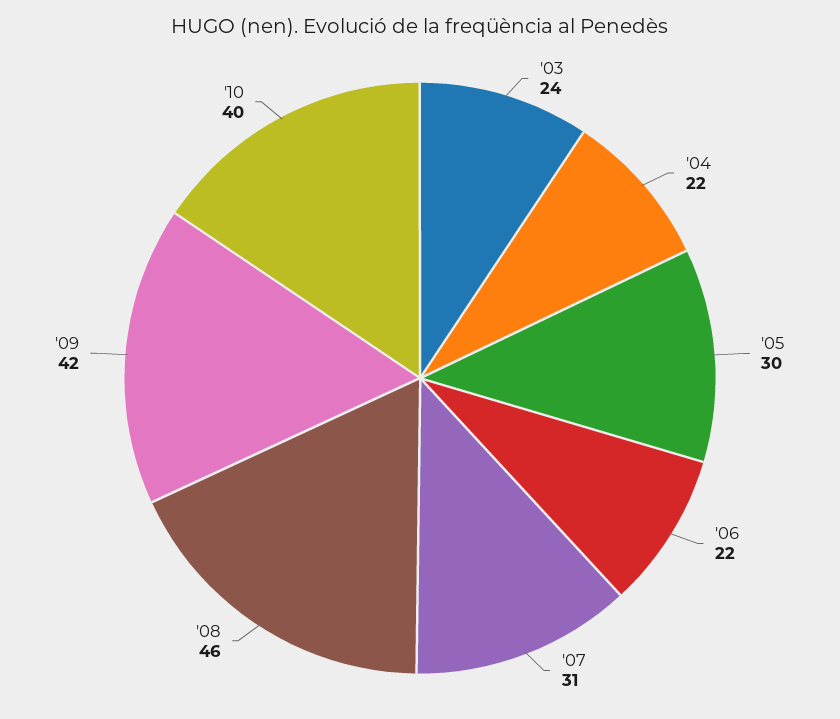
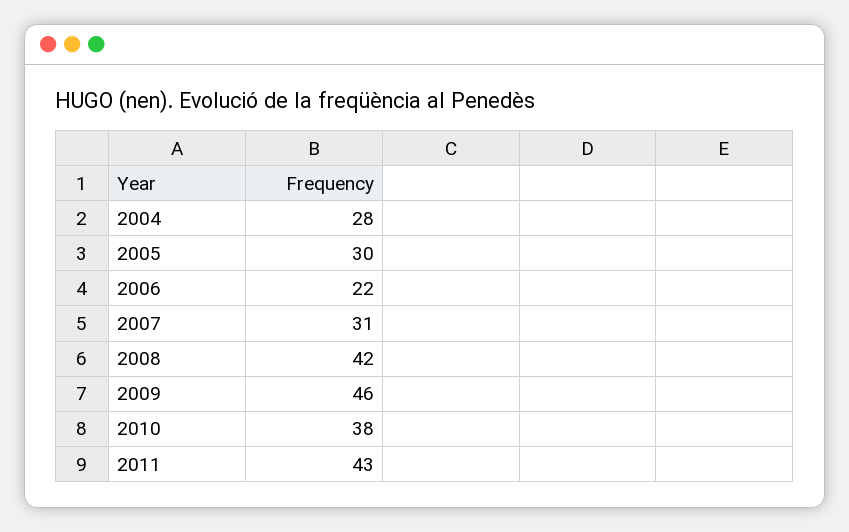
'03: 24 -> none
'04: 22 -> 28
'08: 46 -> 42
'09: 42 -> 46
'10: 40 -> 38
2011: none -> 43

